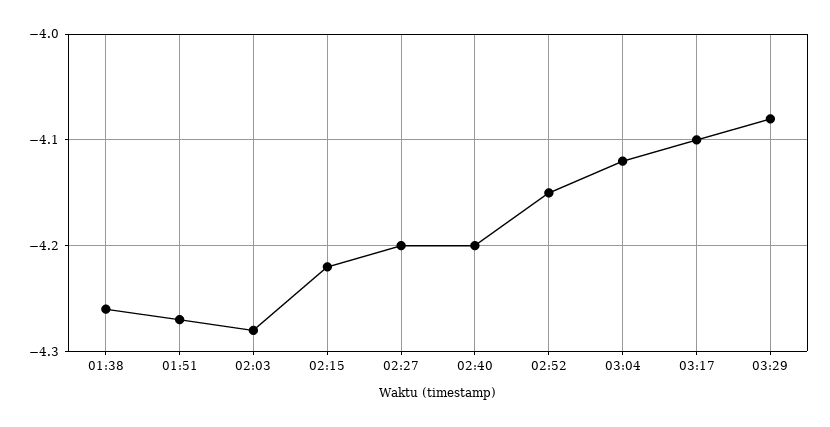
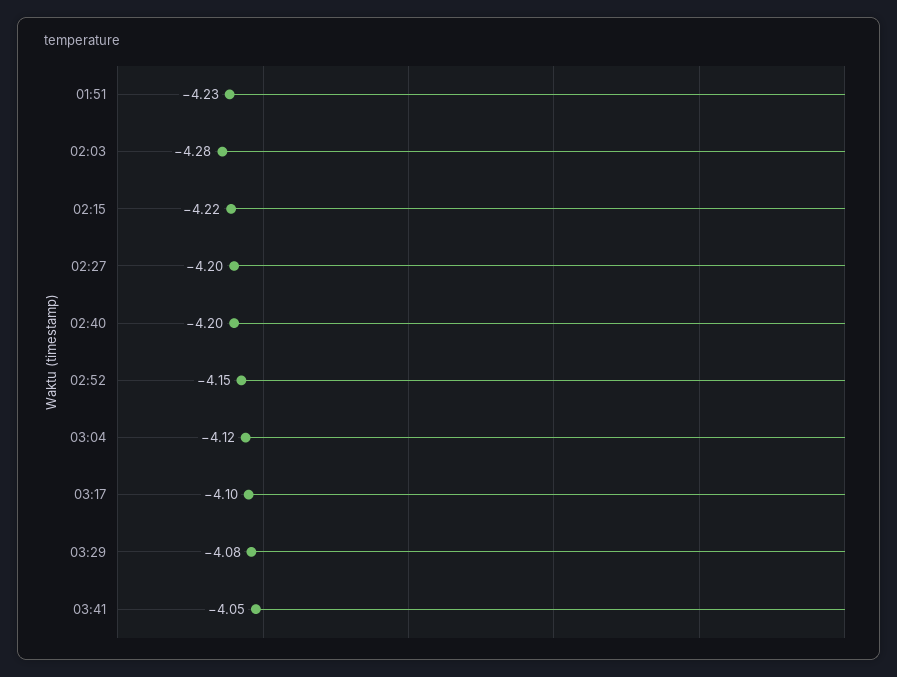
01:38: -4.26 -> none
01:51: -4.27 -> -4.23
03:41: none -> -4.05

